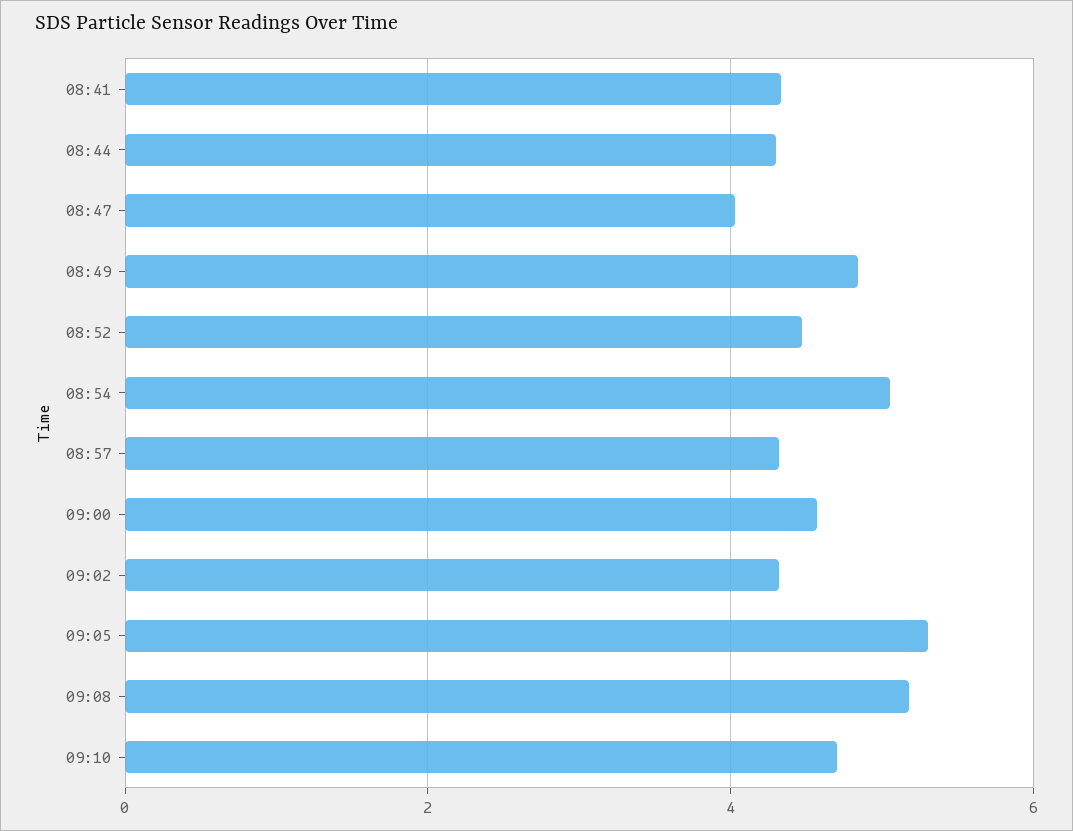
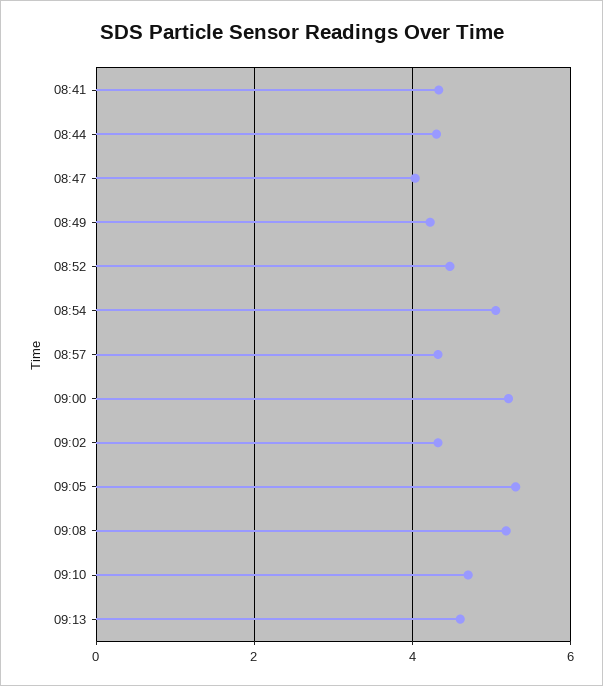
08:49: 4.8 -> 4.2
09:00: 4.6 -> 5.2
09:13: none -> 4.6

